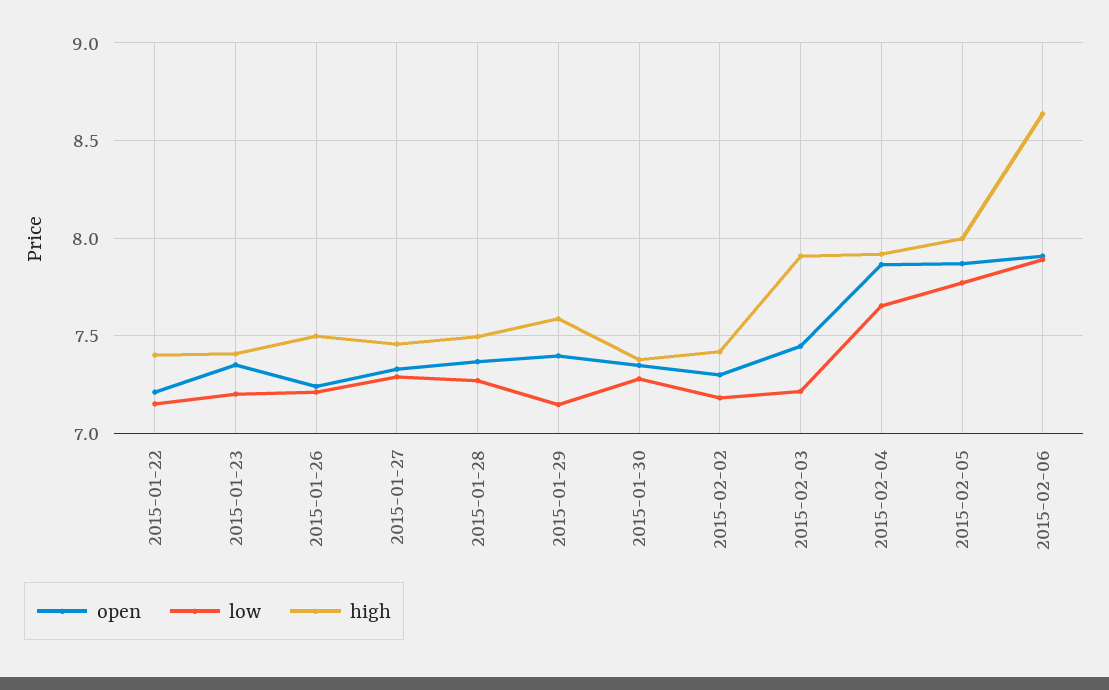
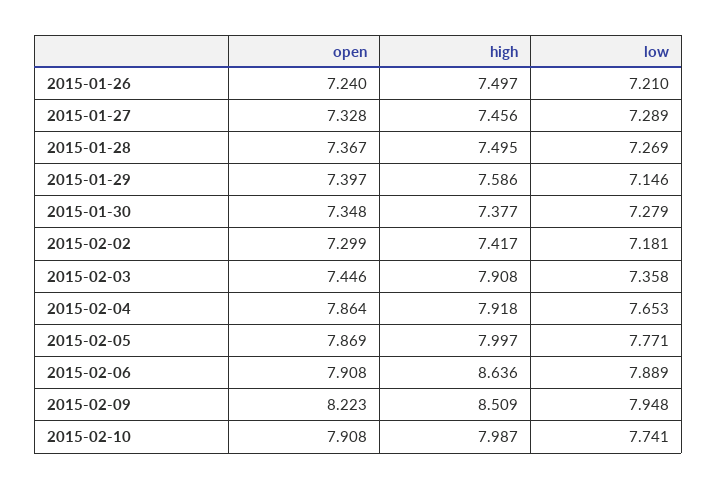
open, 2015-01-22: 7.2 -> none
low, 2015-01-22: 7.15 -> none
high, 2015-01-22: 7.4 -> none
open, 2015-01-23: 7.35 -> none
low, 2015-01-23: 7.2 -> none
high, 2015-01-23: 7.4 -> none
low, 2015-02-03: 7.2 -> 7.358
open, 2015-02-09: none -> 8.223
high, 2015-02-09: none -> 8.509
low, 2015-02-09: none -> 7.948
open, 2015-02-10: none -> 7.908
high, 2015-02-10: none -> 7.987
low, 2015-02-10: none -> 7.741

